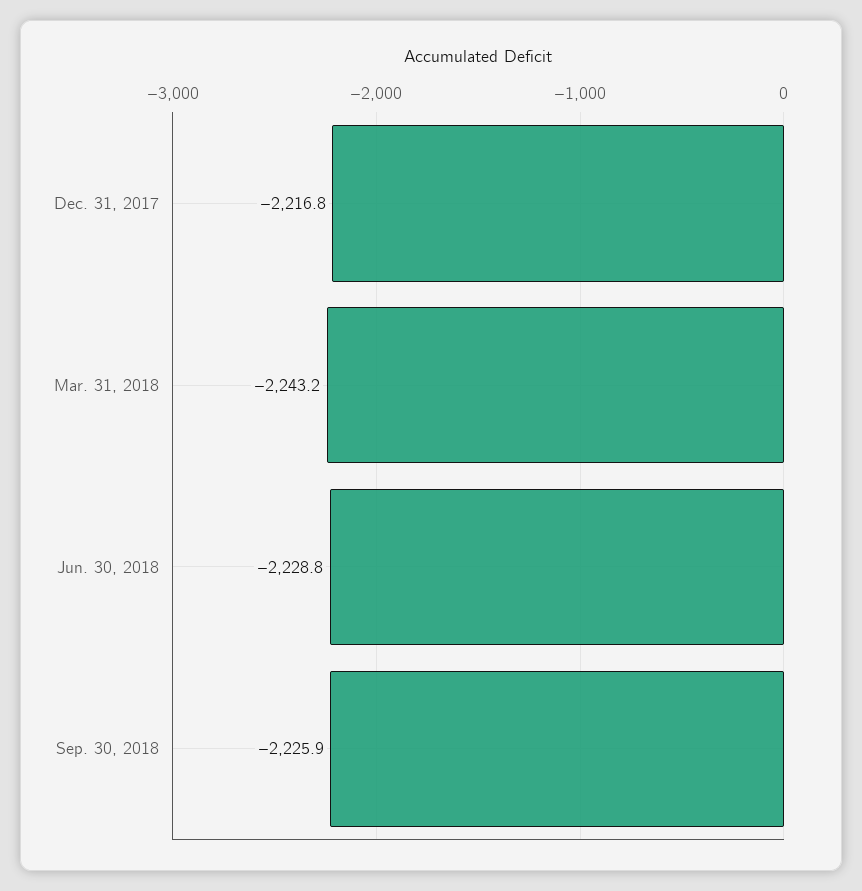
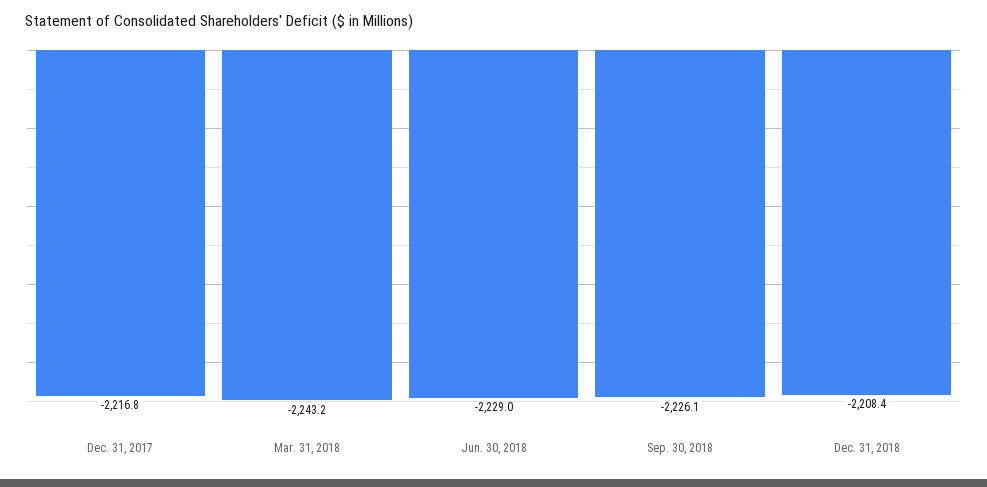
Jun. 30, 2018: -2228.8 -> -2229
Sep. 30, 2018: -2225.9 -> -2226.1
Dec. 31, 2018: none -> -2208.4

